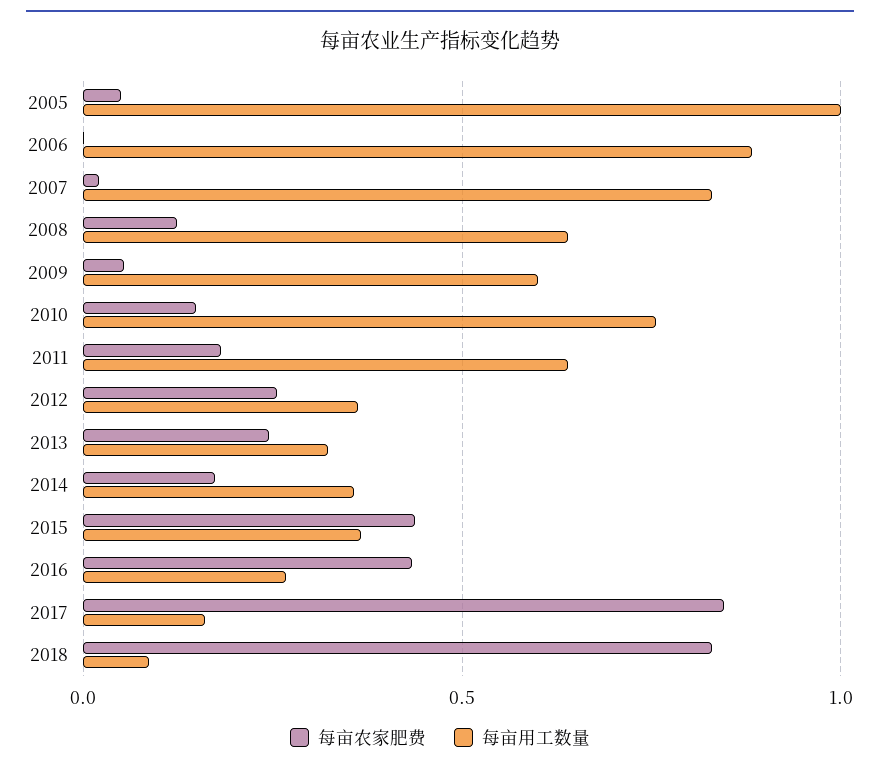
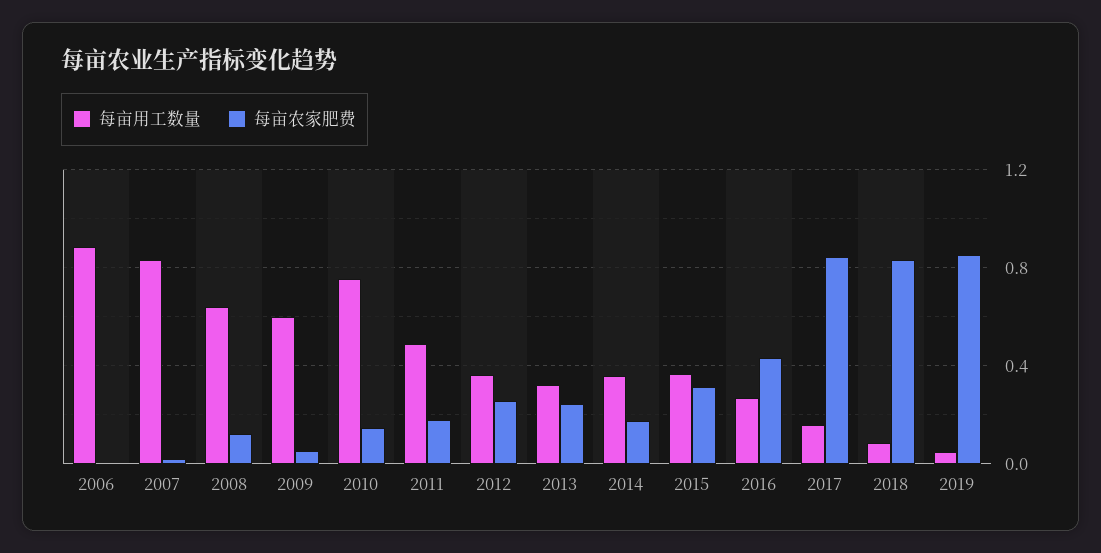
每亩农家肥费, 2005: 0.05 -> none
每亩用工数量, 2005: 1 -> none
每亩用工数量, 2011: 0.65 -> 0.5
每亩农家肥费, 2015: 0.45 -> 0.3
每亩用工数量, 2019: none -> 0.05
每亩农家肥费, 2019: none -> 0.85

